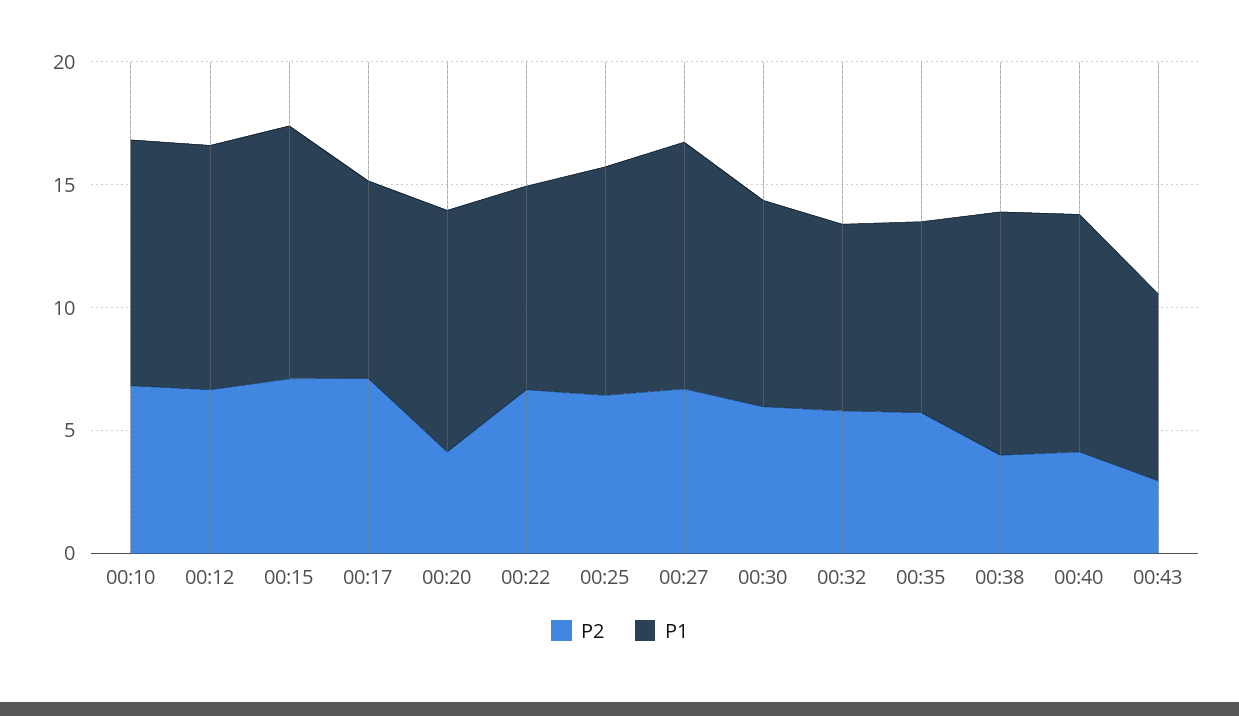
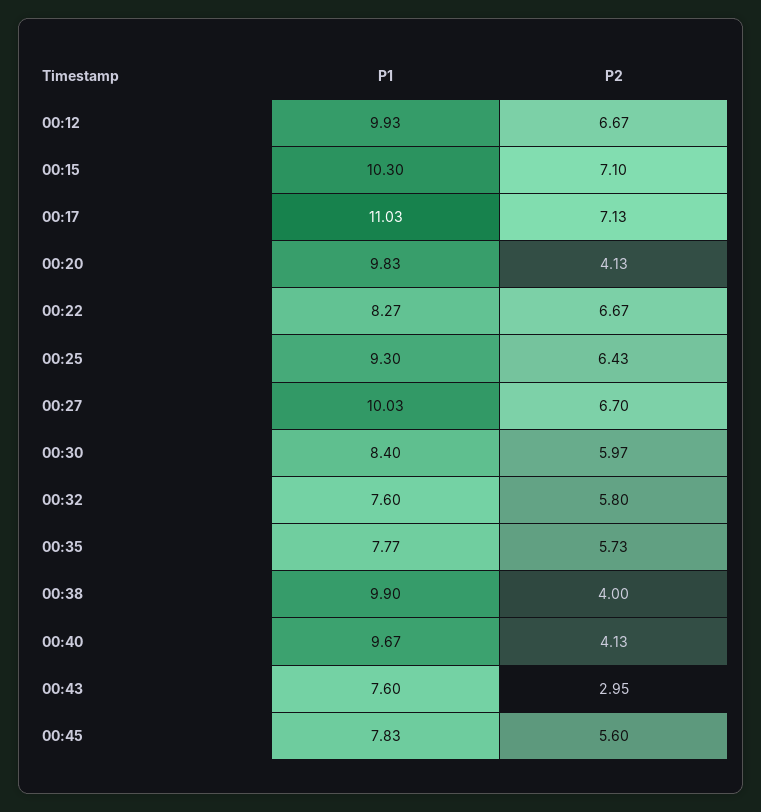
P2, 00:10: 7 -> none
P1, 00:10: 10 -> none
P1, 00:17: 8 -> 11.03
P1, 00:45: none -> 7.83
P2, 00:45: none -> 5.6

